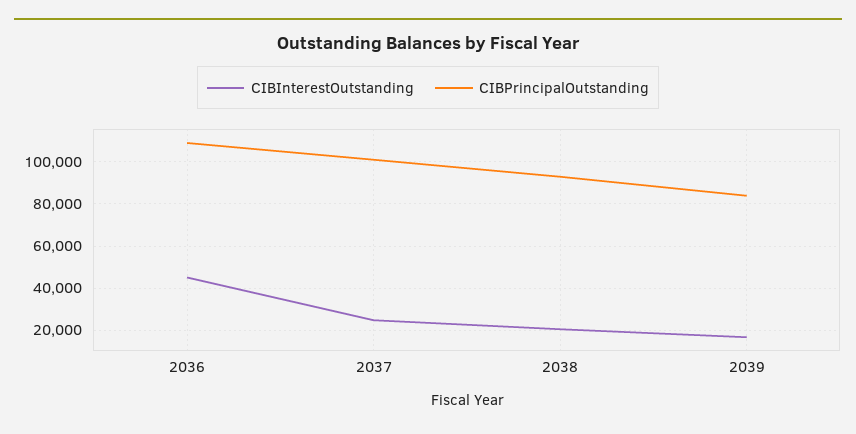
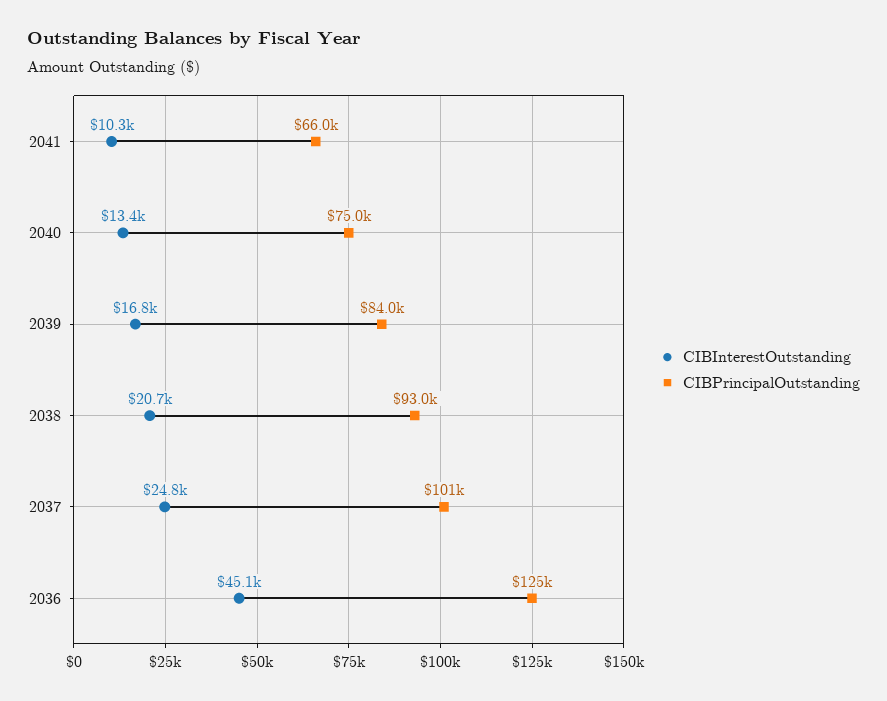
CIBPrincipalOutstanding, 2036: 110000 -> 125000
CIBInterestOutstanding, 2041: none -> 10300
CIBPrincipalOutstanding, 2041: none -> 66000
CIBInterestOutstanding, 2040: none -> 13400
CIBPrincipalOutstanding, 2040: none -> 75000

